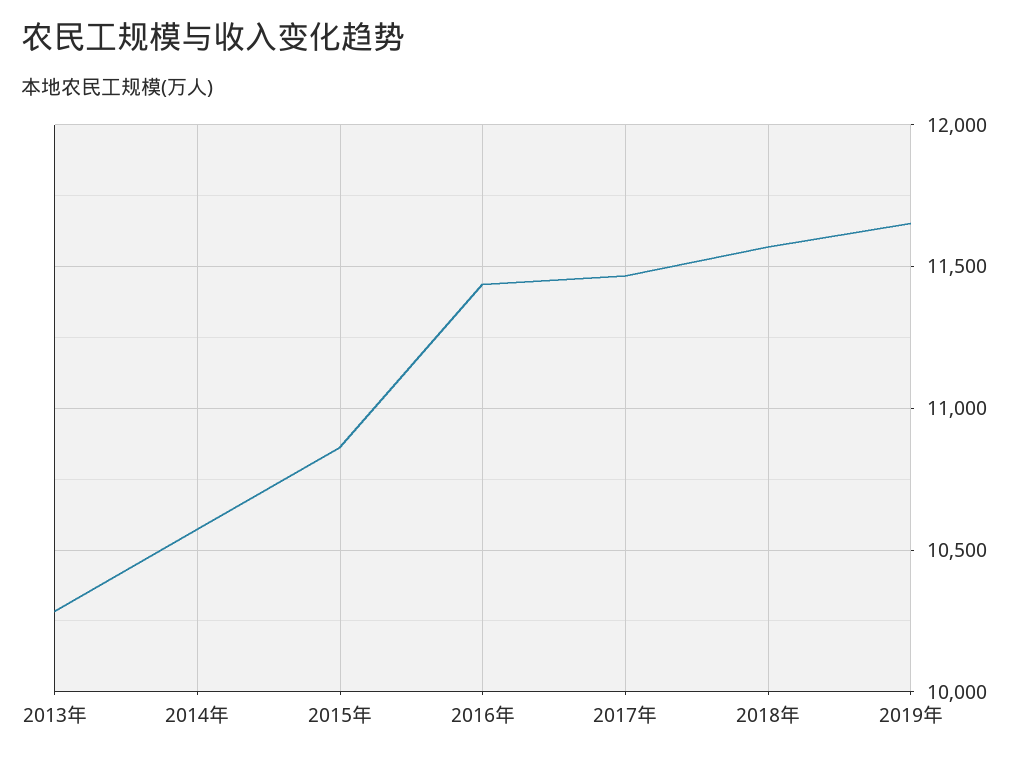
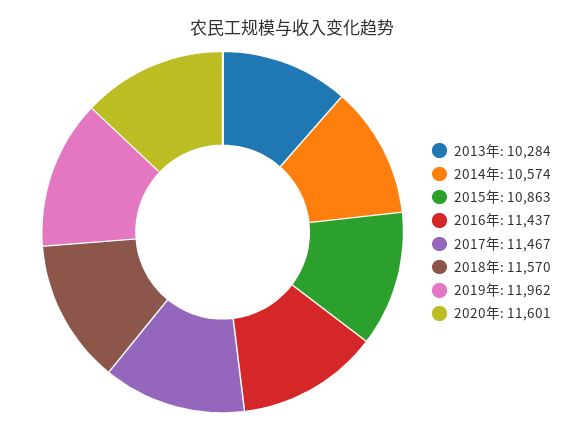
2019年: 11650 -> 11962
2020年: none -> 11601

